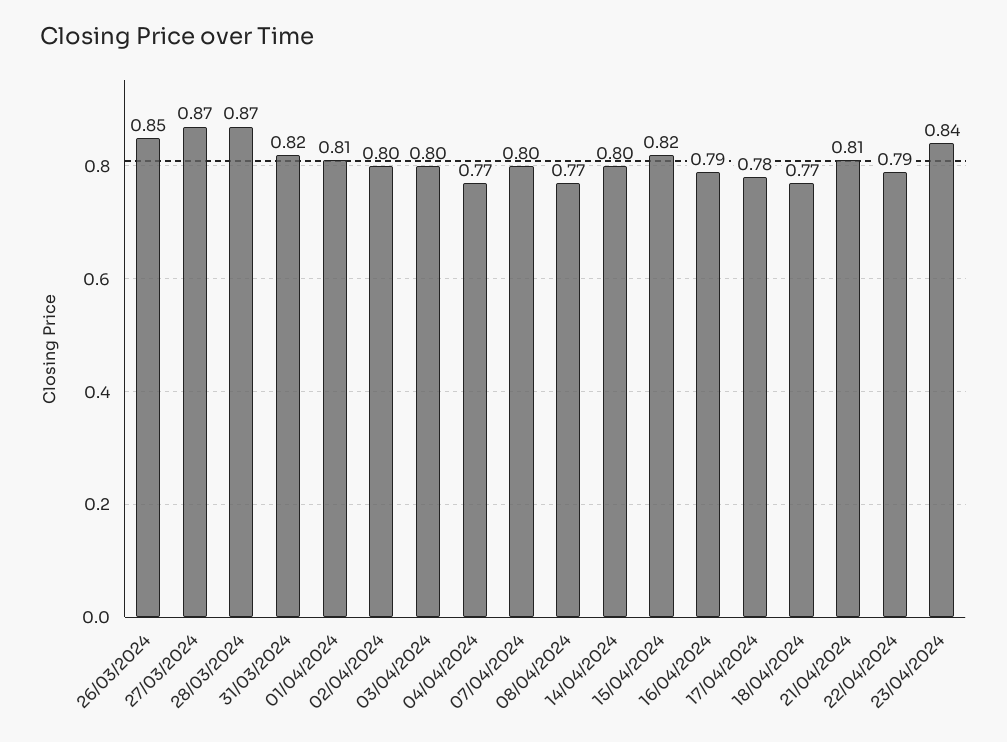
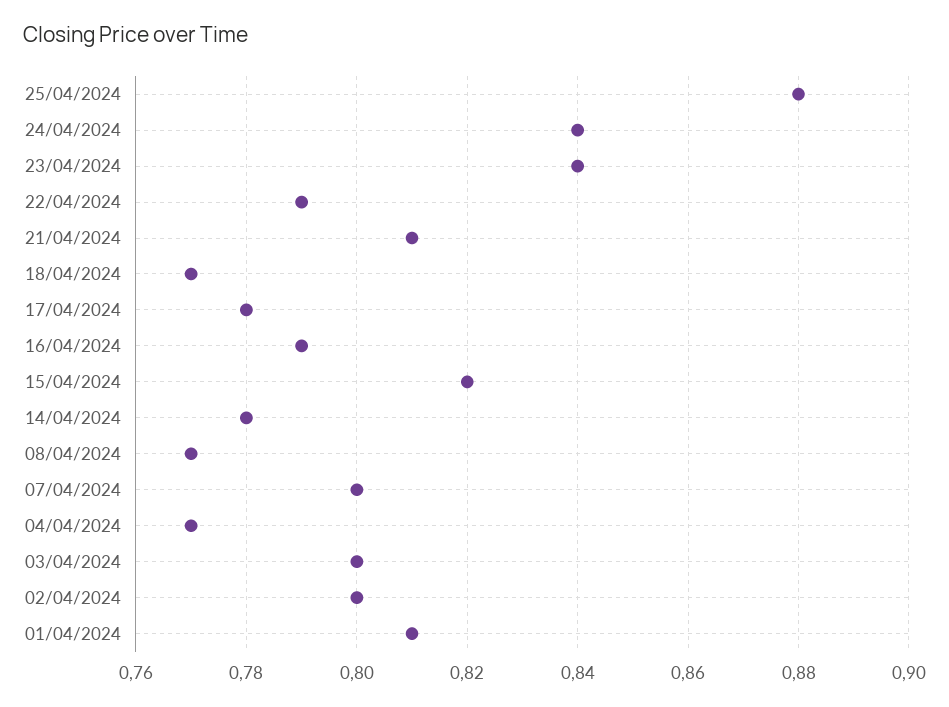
26/03/2024: 0.85 -> none
27/03/2024: 0.87 -> none
28/03/2024: 0.87 -> none
31/03/2024: 0.82 -> none
14/04/2024: 0.8 -> 0.78
25/04/2024: none -> 0.88
24/04/2024: none -> 0.84

